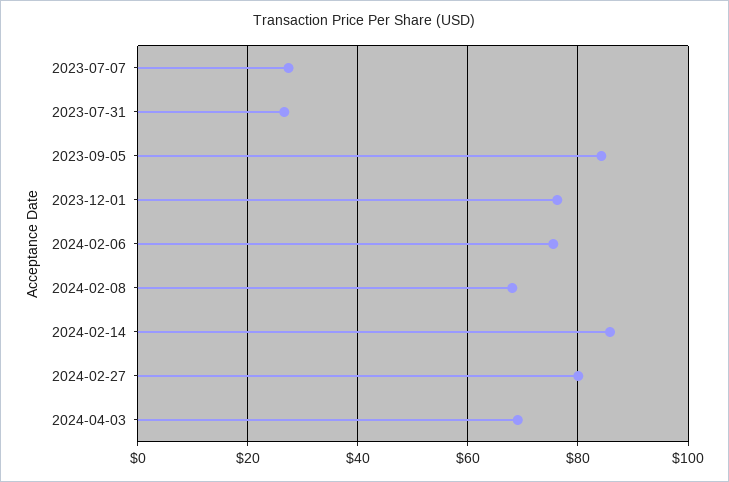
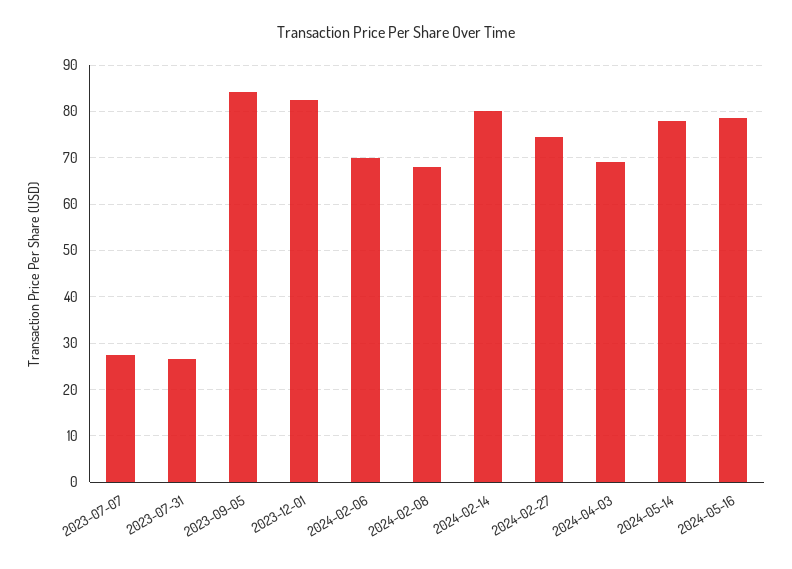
2023-12-01: 76 -> 82
2024-02-06: 76 -> 70
2024-02-14: 86 -> 80
2024-02-27: 80 -> 74
2024-05-14: none -> 78
2024-05-16: none -> 78

